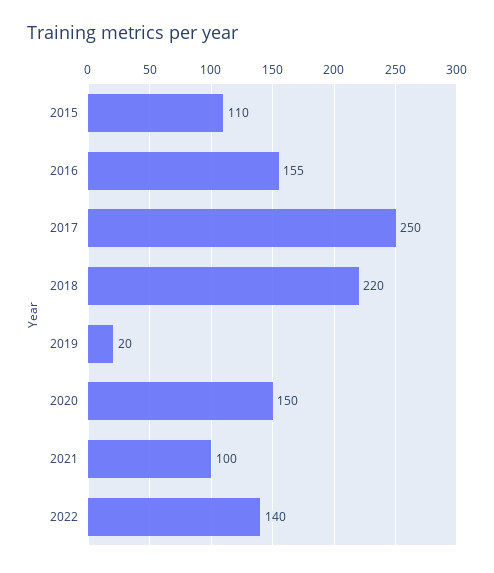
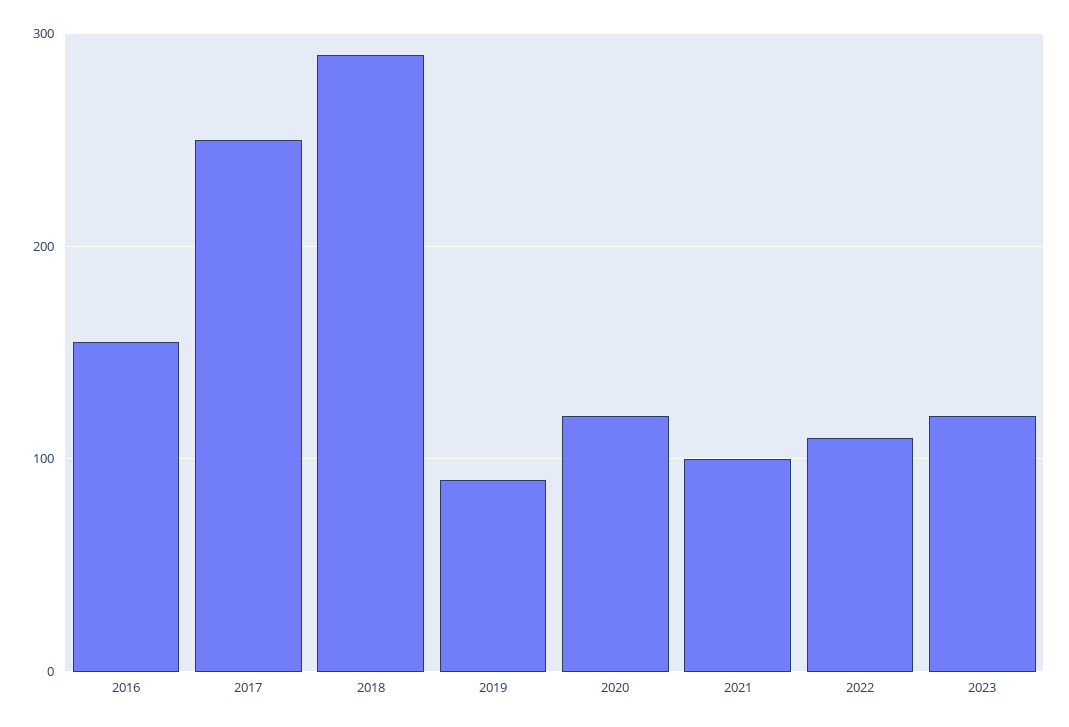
2015: 110 -> none
2018: 220 -> 290
2019: 20 -> 90
2020: 150 -> 120
2022: 140 -> 110
2023: none -> 120

